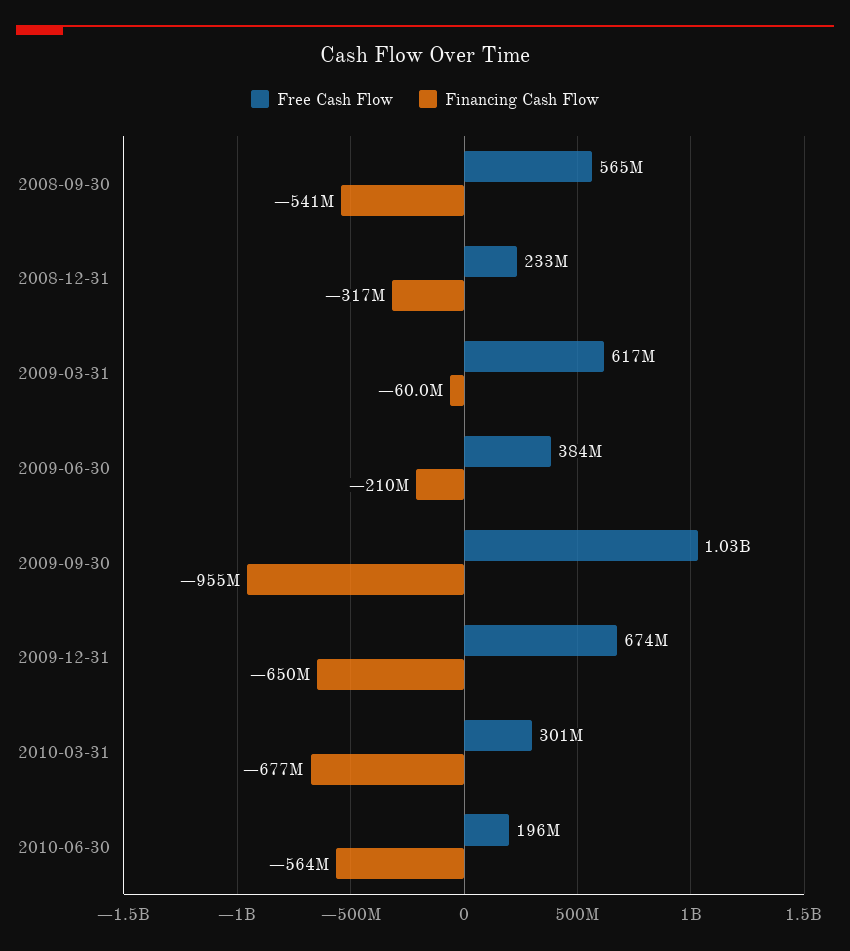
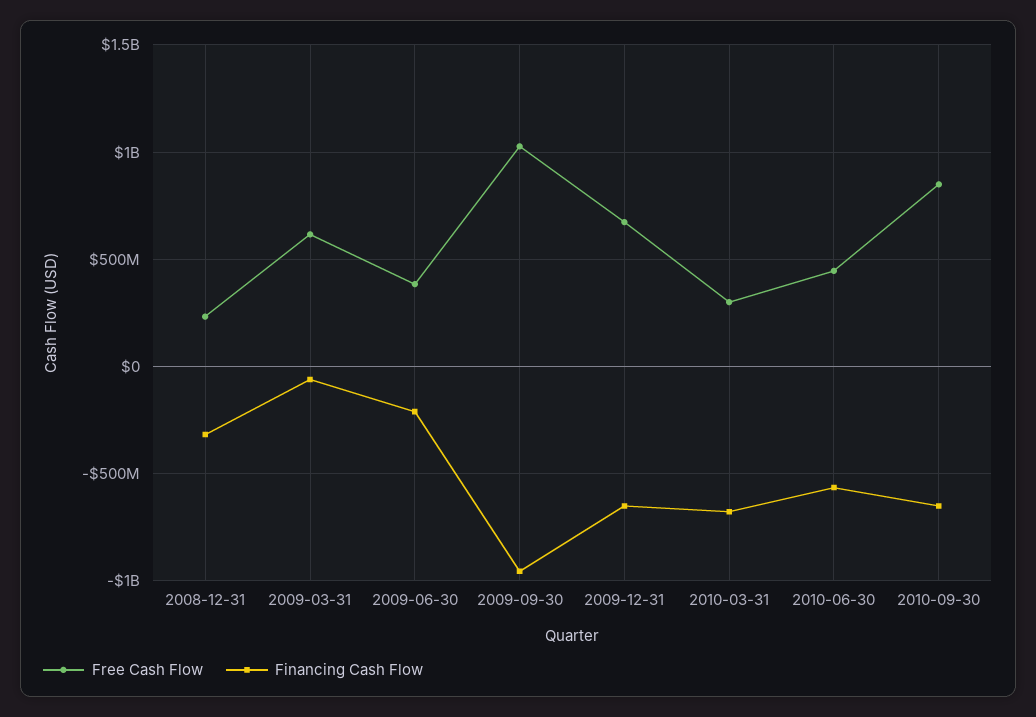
Free Cash Flow, 2008-09-30: 565000000 -> none
Financing Cash Flow, 2008-09-30: -541000000 -> none
Free Cash Flow, 2010-06-30: 196000000 -> 450000000
Free Cash Flow, 2010-09-30: none -> 850000000
Financing Cash Flow, 2010-09-30: none -> -650000000

